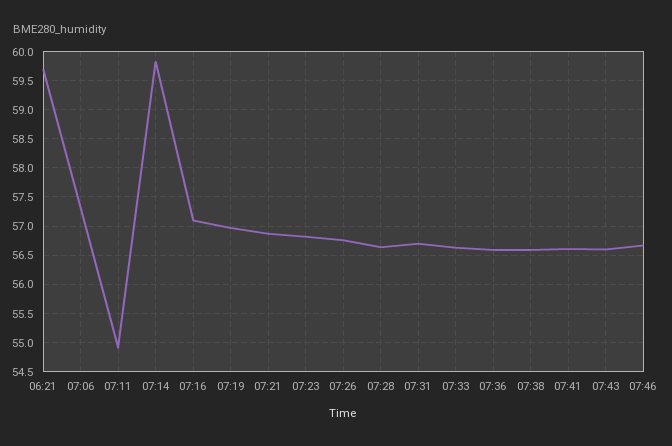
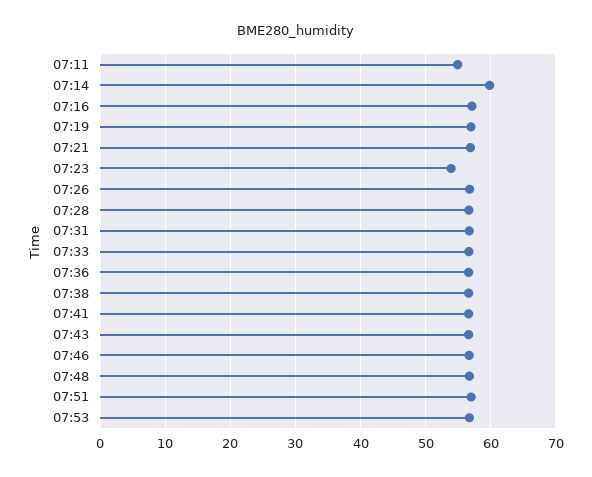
06:21: 59.75 -> none
07:06: 57.25 -> none
07:23: 56.75 -> 54
07:48: none -> 57
07:51: none -> 57
07:53: none -> 57

